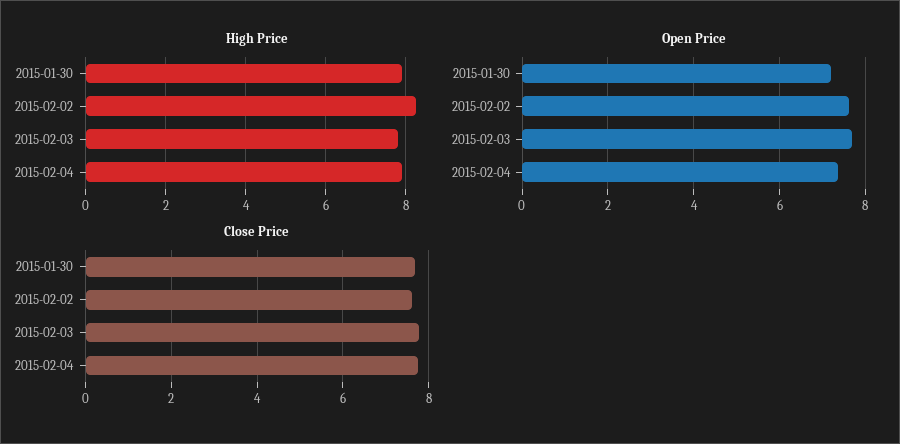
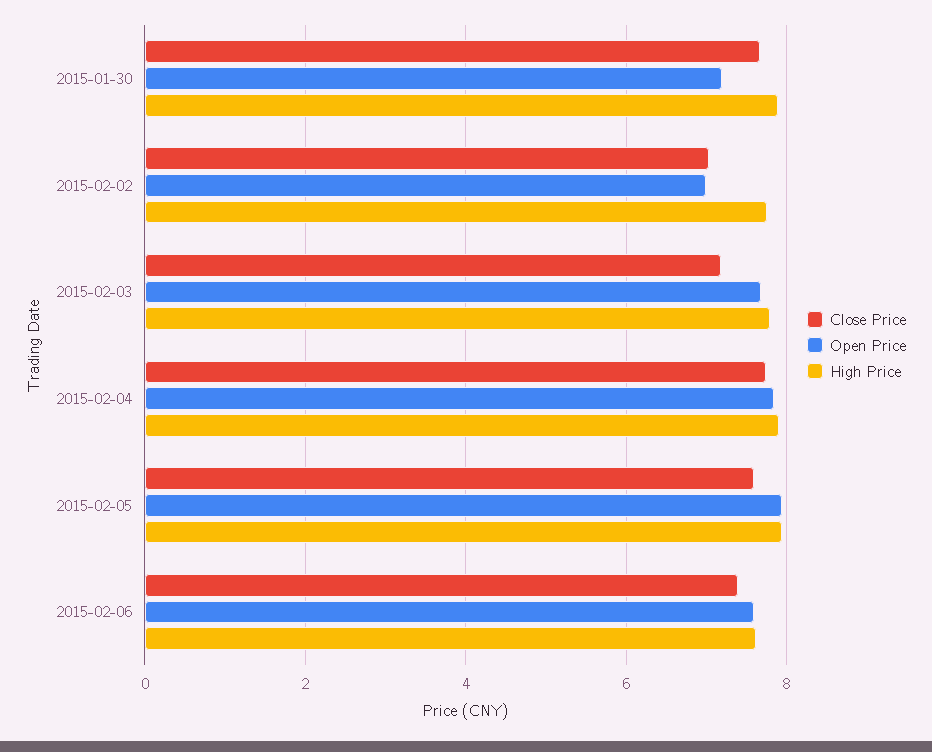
High Price, 2015-02-02: 8.2 -> 7.8
Open Price, 2015-02-02: 7.6 -> 7
Open Price, 2015-02-04: 7.4 -> 7.8
Close Price, 2015-02-02: 7.6 -> 7
Close Price, 2015-02-03: 7.8 -> 7.2
Close Price, 2015-02-05: none -> 7.6
Open Price, 2015-02-05: none -> 8
High Price, 2015-02-05: none -> 8
Close Price, 2015-02-06: none -> 7.4
Open Price, 2015-02-06: none -> 7.6
High Price, 2015-02-06: none -> 7.6

